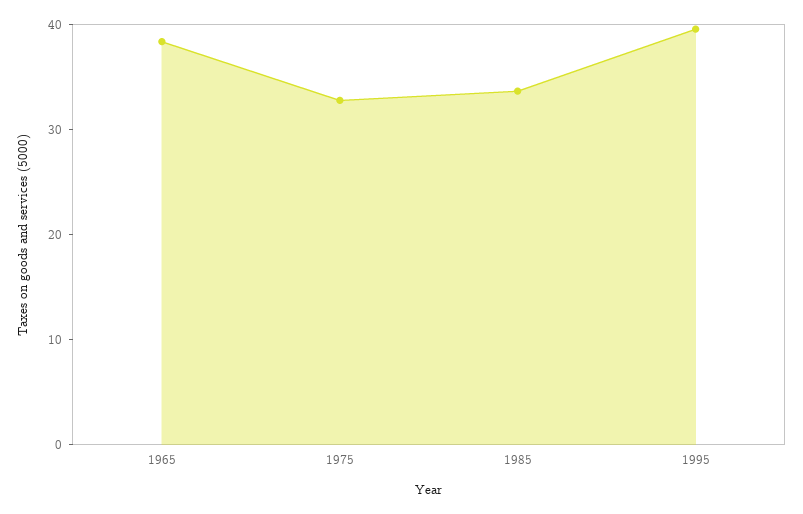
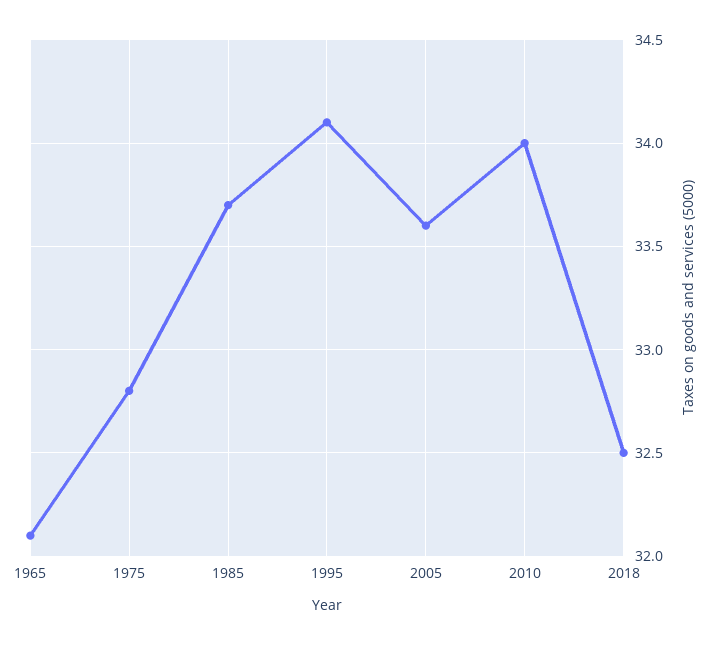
1965: 38 -> 32.1
1995: 40 -> 34.1
2005: none -> 33.6
2010: none -> 34
2018: none -> 32.5

